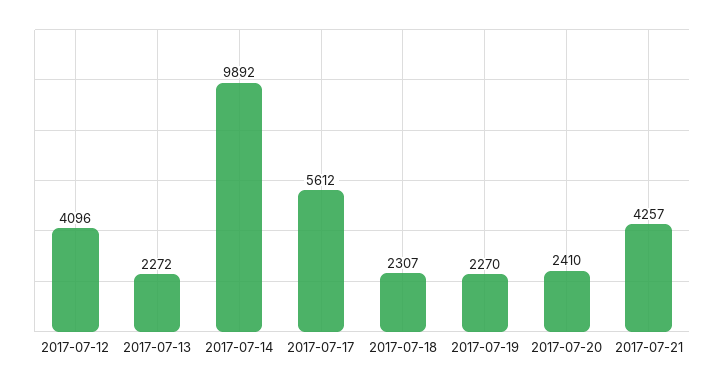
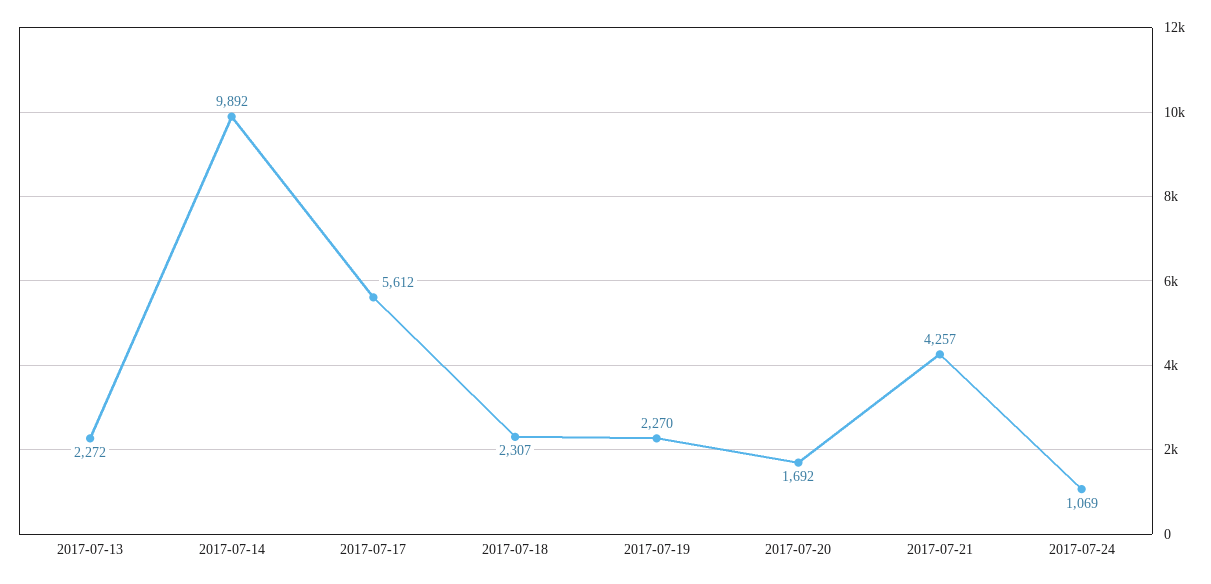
2017-07-12: 4096 -> none
2017-07-20: 2410 -> 1692
2017-07-24: none -> 1069

